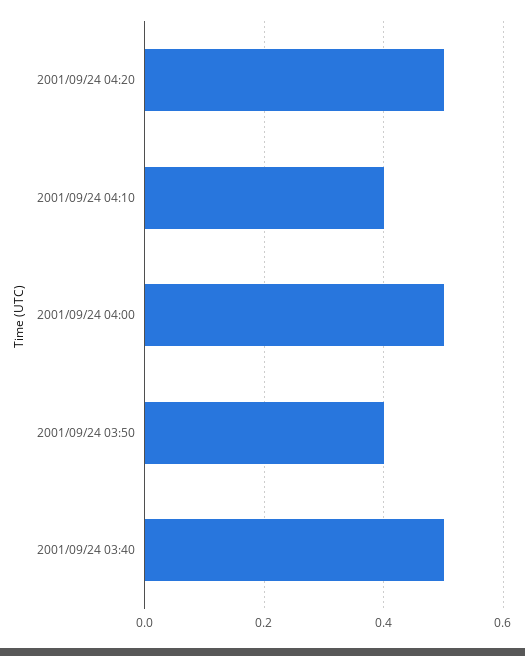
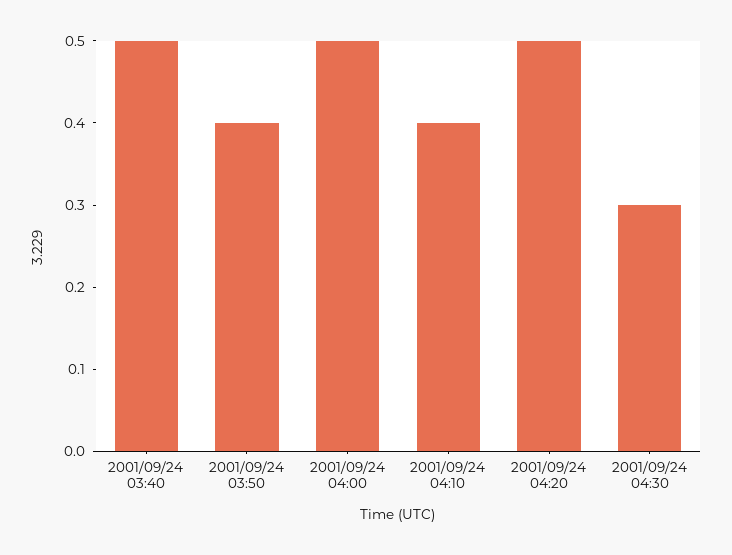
2001/09/24 04:30: none -> 0.3

